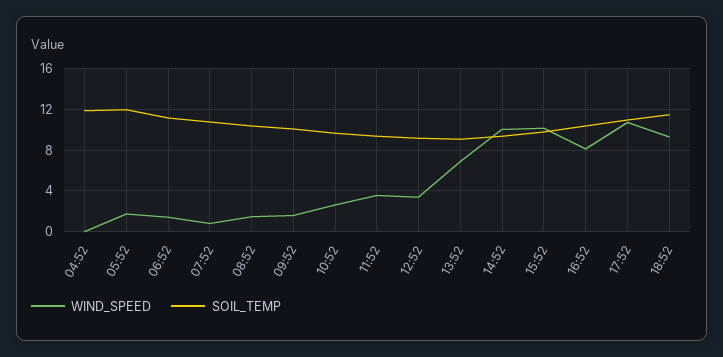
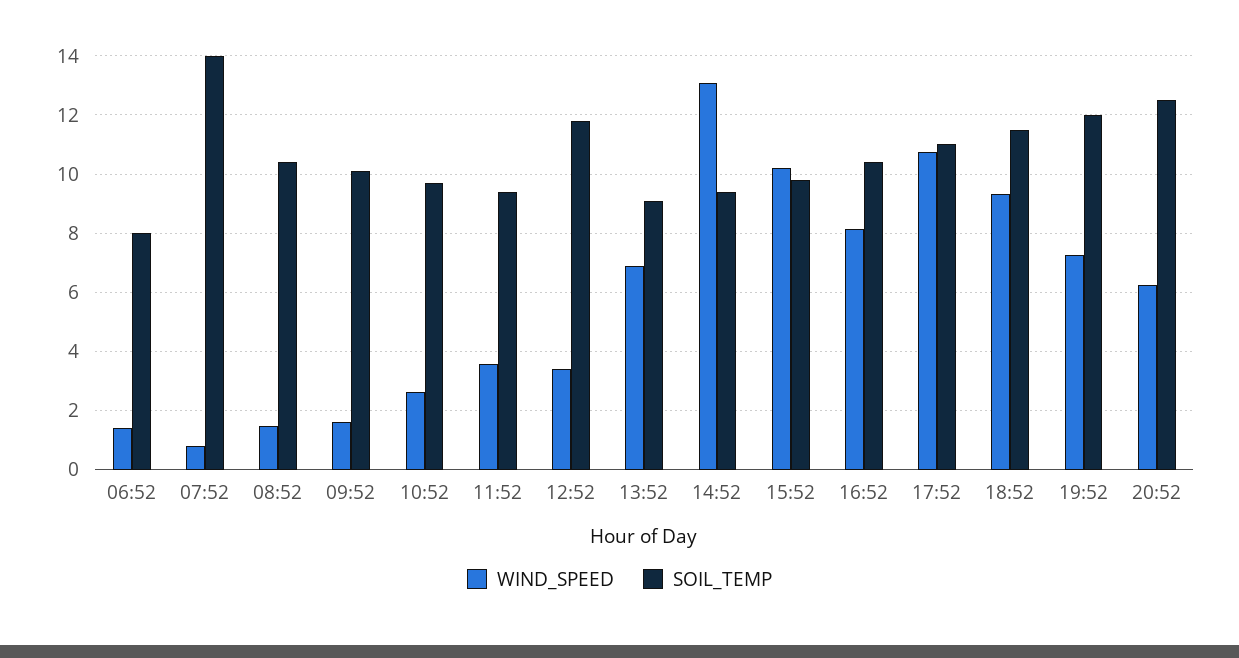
WIND_SPEED, 04:52: 0 -> none
SOIL_TEMP, 04:52: 12 -> none
WIND_SPEED, 05:52: 2 -> none
SOIL_TEMP, 05:52: 12 -> none
SOIL_TEMP, 06:52: 11 -> 8
SOIL_TEMP, 07:52: 11 -> 14
SOIL_TEMP, 12:52: 9 -> 11.75
WIND_SPEED, 14:52: 10 -> 13
WIND_SPEED, 19:52: none -> 7.25
SOIL_TEMP, 19:52: none -> 12
WIND_SPEED, 20:52: none -> 6.25
SOIL_TEMP, 20:52: none -> 12.5

